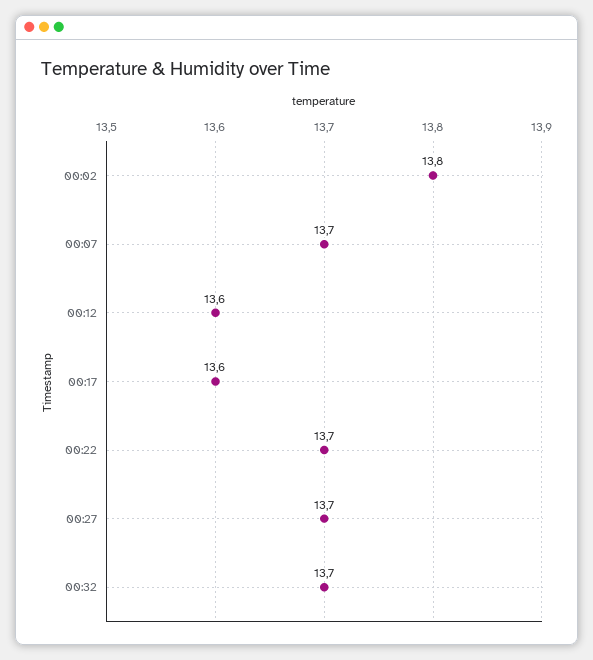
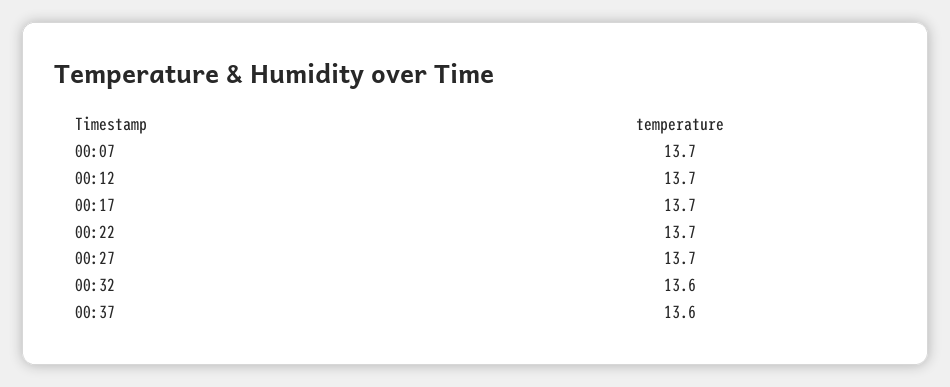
00:02: 13.8 -> none
00:12: 13.6 -> 13.7
00:17: 13.6 -> 13.7
00:32: 13.7 -> 13.6
00:37: none -> 13.6

